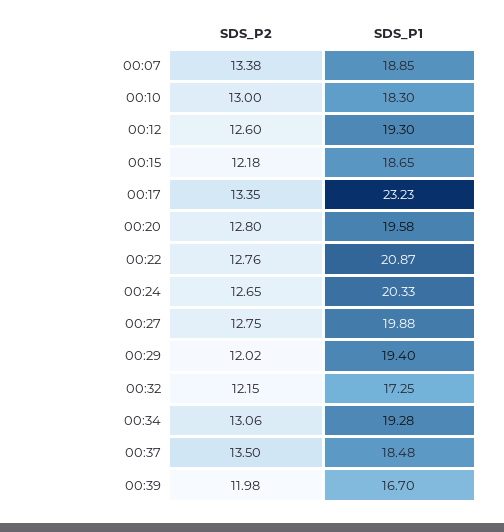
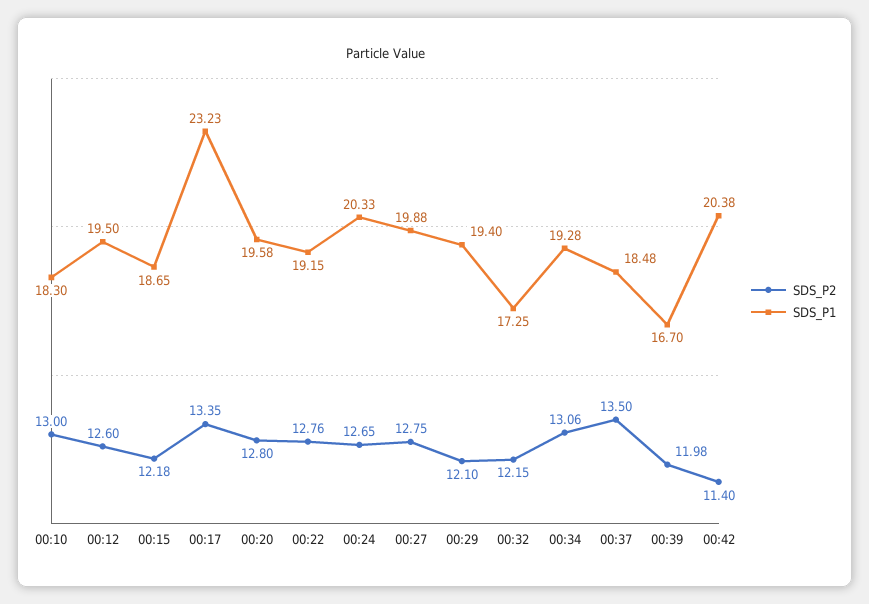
SDS_P2, 00:07: 13.38 -> none
SDS_P1, 00:07: 18.85 -> none
SDS_P1, 00:12: 19.3 -> 19.5
SDS_P1, 00:22: 20.87 -> 19.15
SDS_P2, 00:29: 12.02 -> 12.1
SDS_P2, 00:42: none -> 11.4
SDS_P1, 00:42: none -> 20.38

